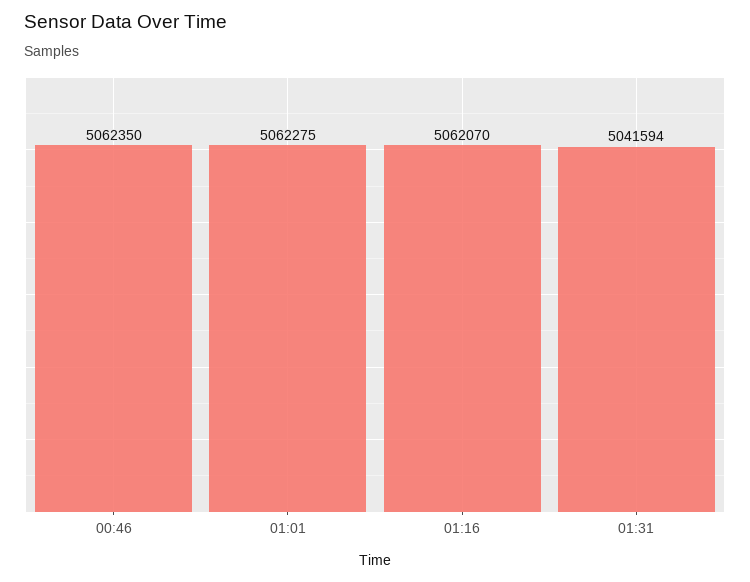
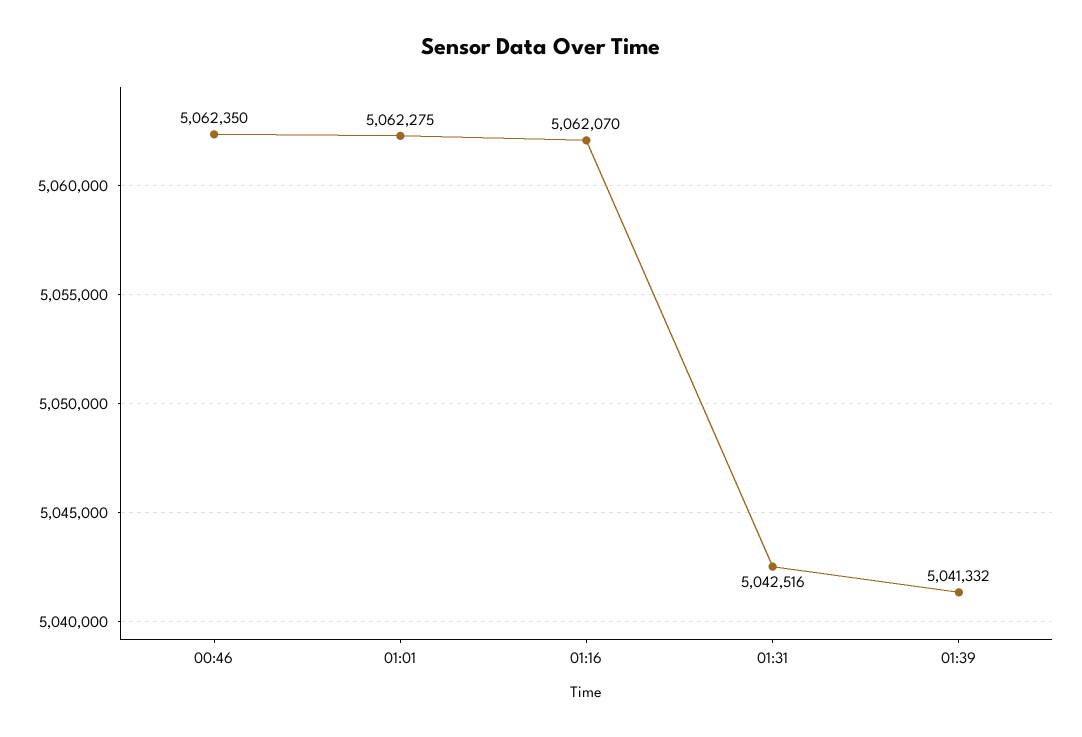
01:31: 5041594 -> 5042516
01:39: none -> 5041332

